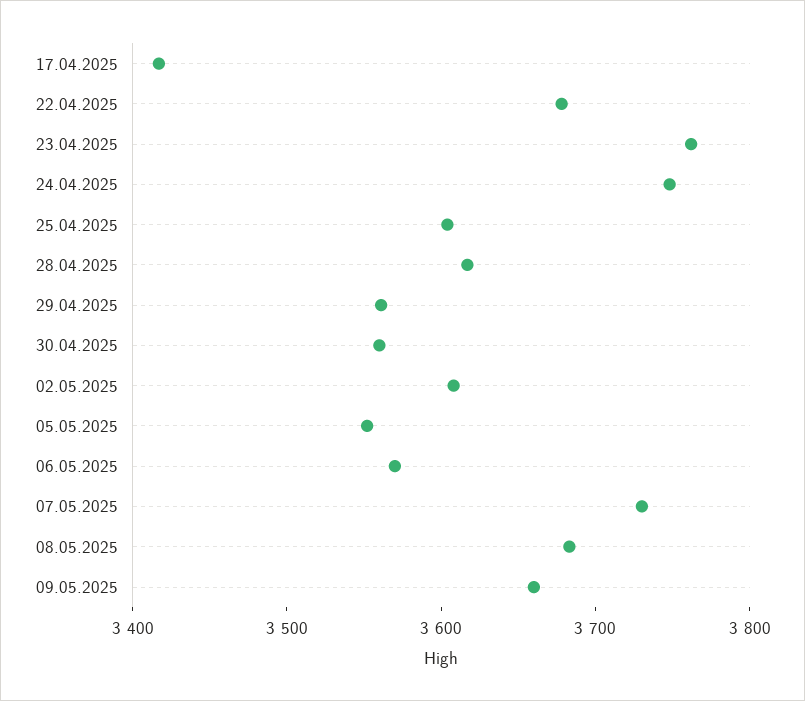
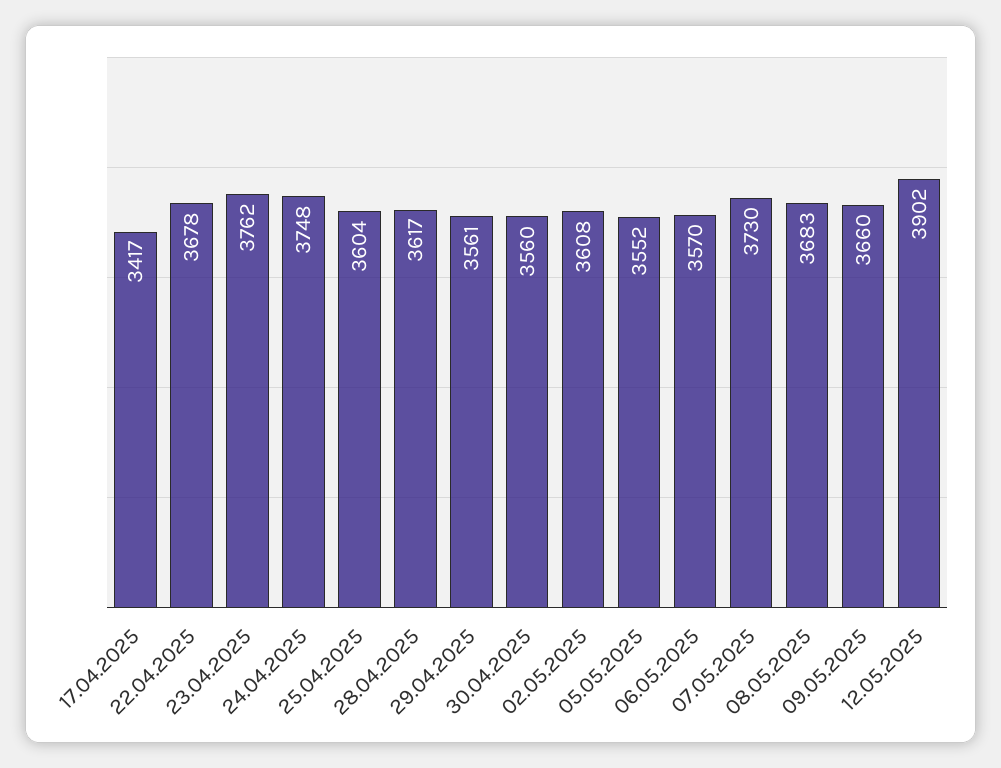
12.05.2025: none -> 3902

